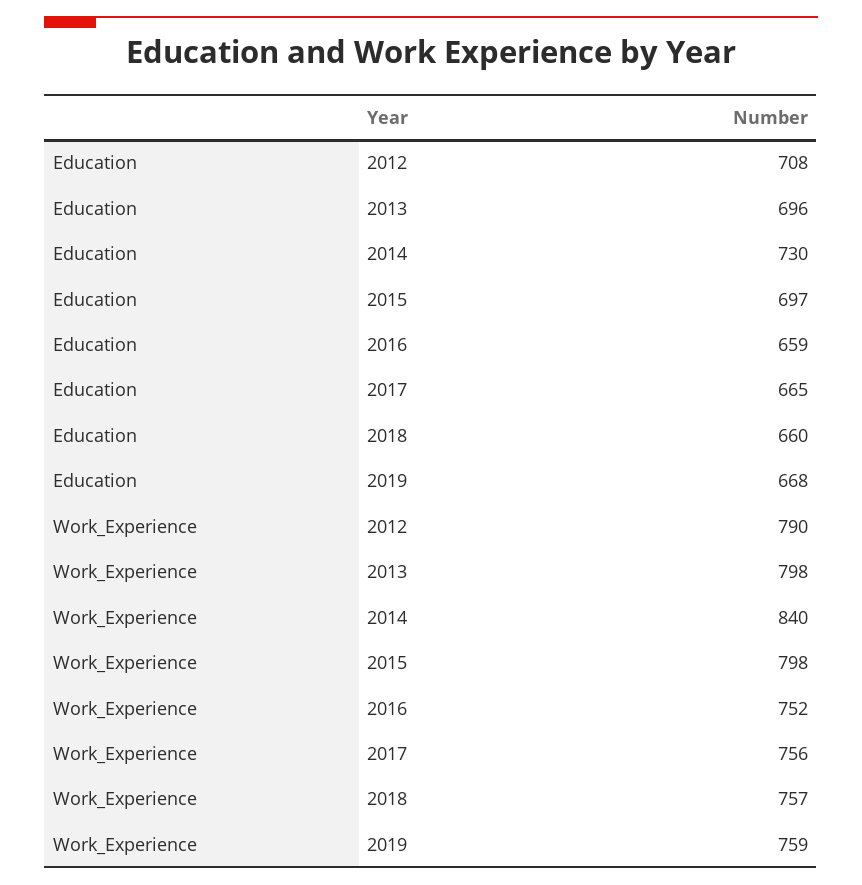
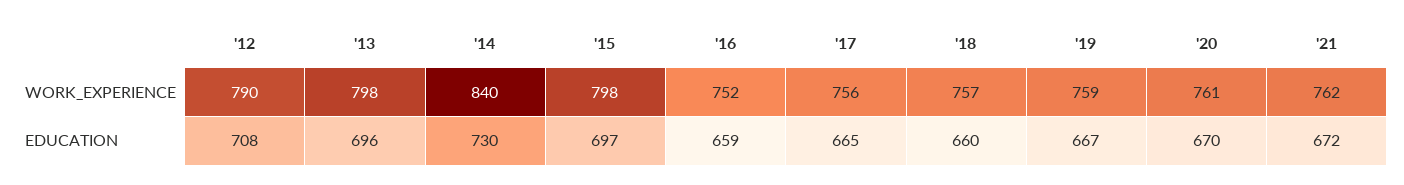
Education, 2019: 668 -> 667
Work_Experience, '20: none -> 761
Work_Experience, '21: none -> 762
Education, '20: none -> 670
Education, '21: none -> 672

